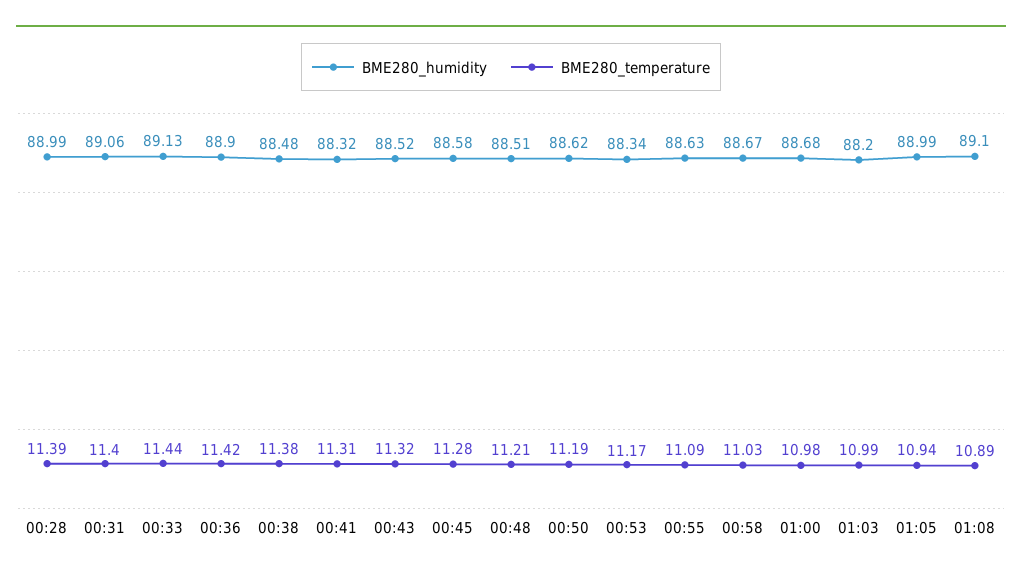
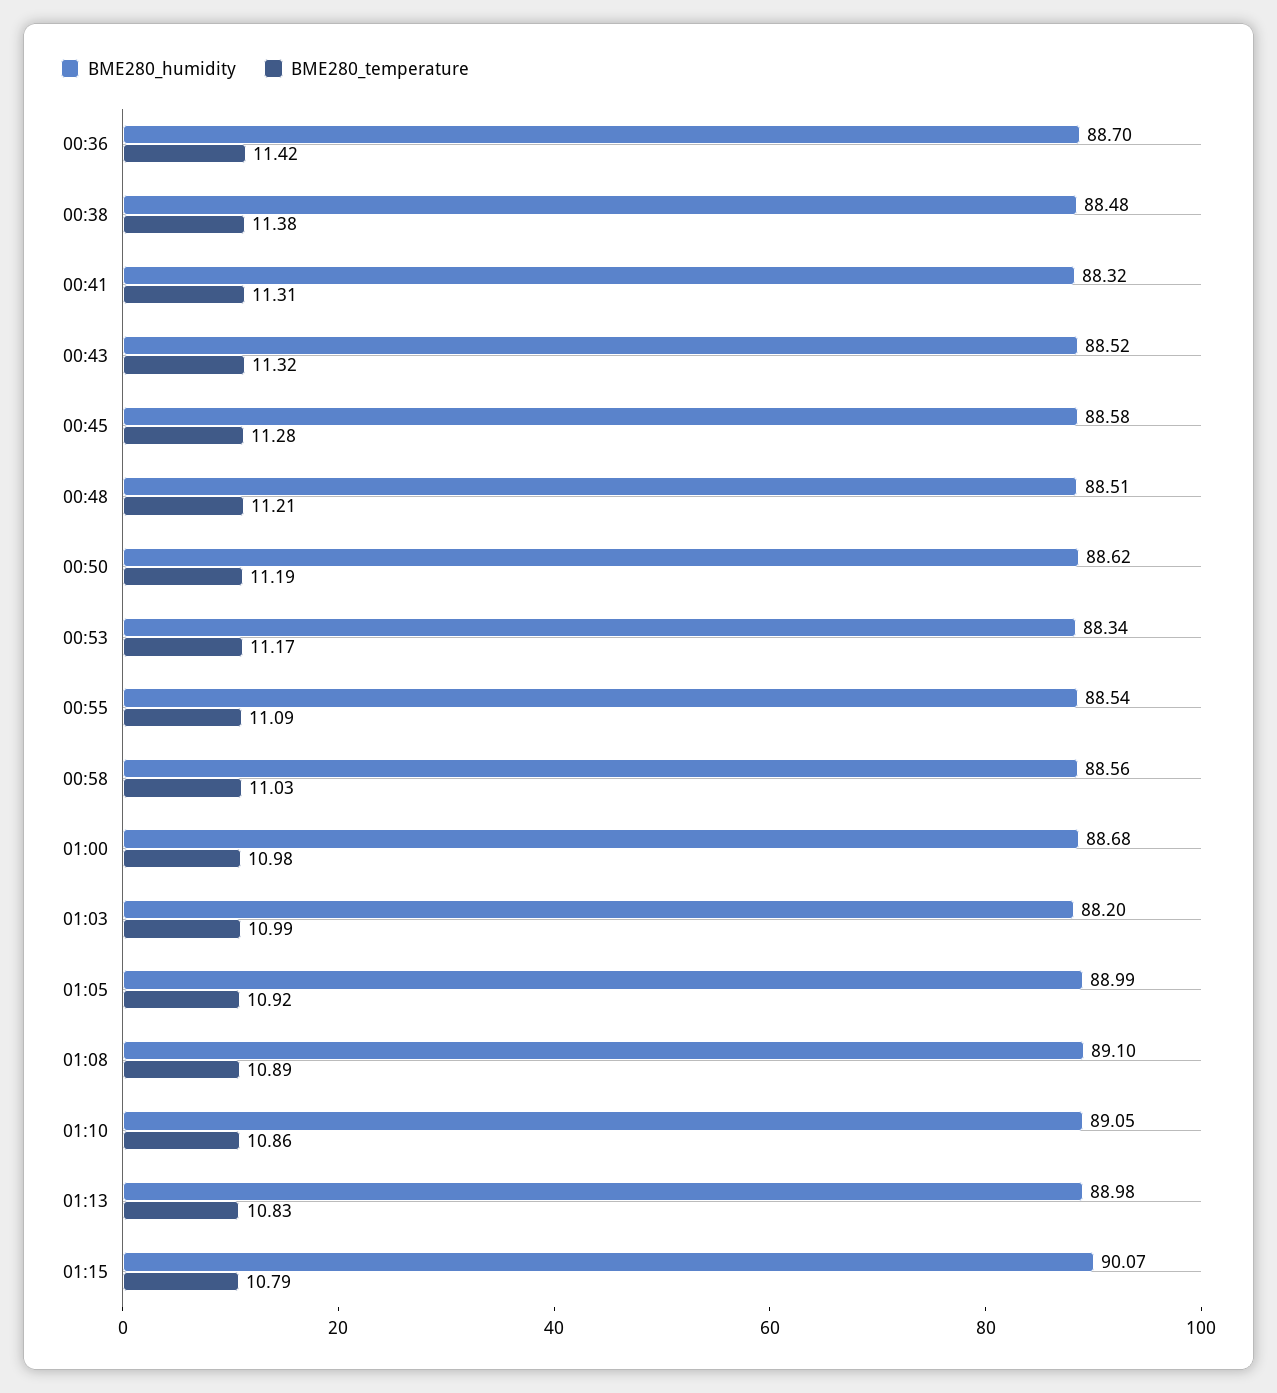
BME280_humidity, 00:28: 88.99 -> none
BME280_temperature, 00:28: 11.39 -> none
BME280_humidity, 00:31: 89.06 -> none
BME280_temperature, 00:31: 11.4 -> none
BME280_humidity, 00:33: 89.13 -> none
BME280_temperature, 00:33: 11.44 -> none
BME280_humidity, 00:36: 88.9 -> 88.7
BME280_humidity, 00:55: 88.63 -> 88.54
BME280_humidity, 00:58: 88.67 -> 88.56
BME280_temperature, 01:05: 10.94 -> 10.92
BME280_humidity, 01:10: none -> 89.05
BME280_temperature, 01:10: none -> 10.86
BME280_humidity, 01:13: none -> 88.98
BME280_temperature, 01:13: none -> 10.83
BME280_humidity, 01:15: none -> 90.07
BME280_temperature, 01:15: none -> 10.79

